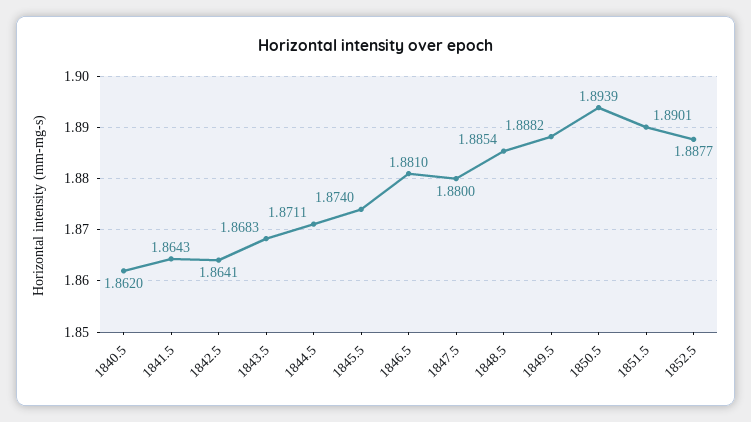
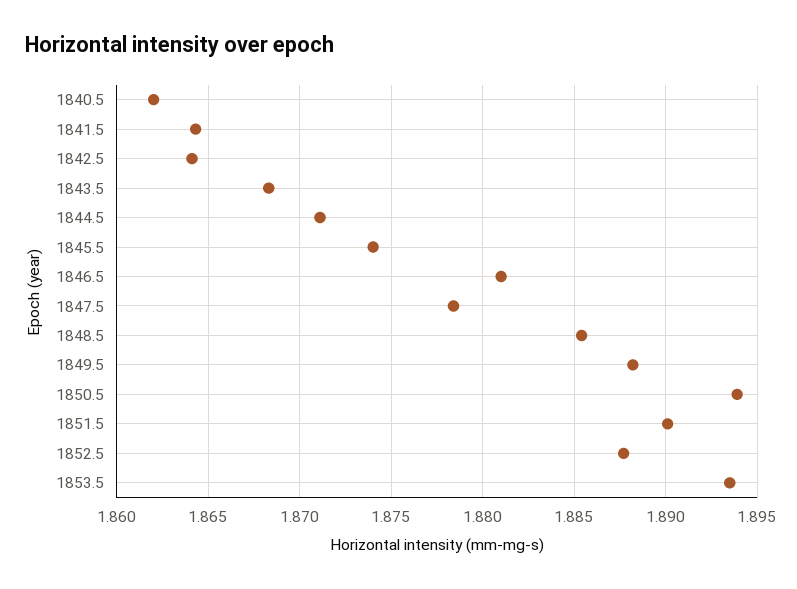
1847.5: 1.88 -> 1.8785
1853.5: none -> 1.8935

